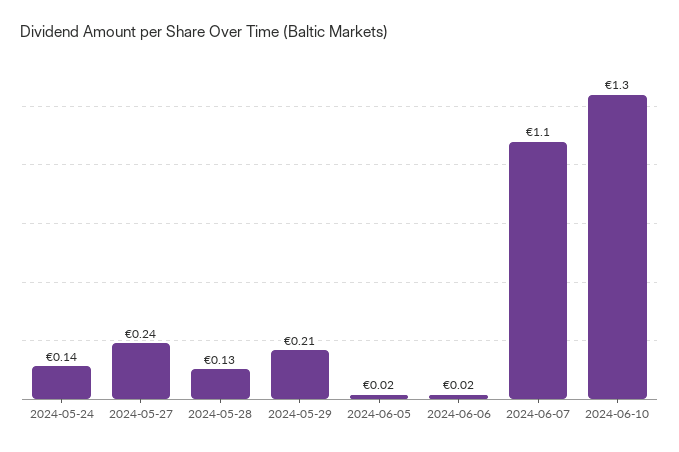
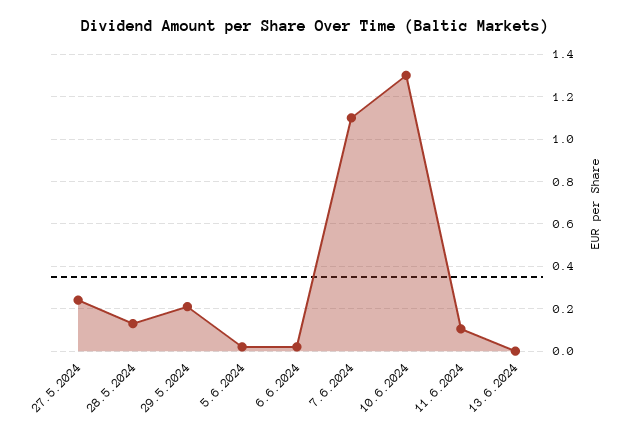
2024-05-24: 0.14 -> none
11.6.2024: none -> 0.1
13.6.2024: none -> 0

